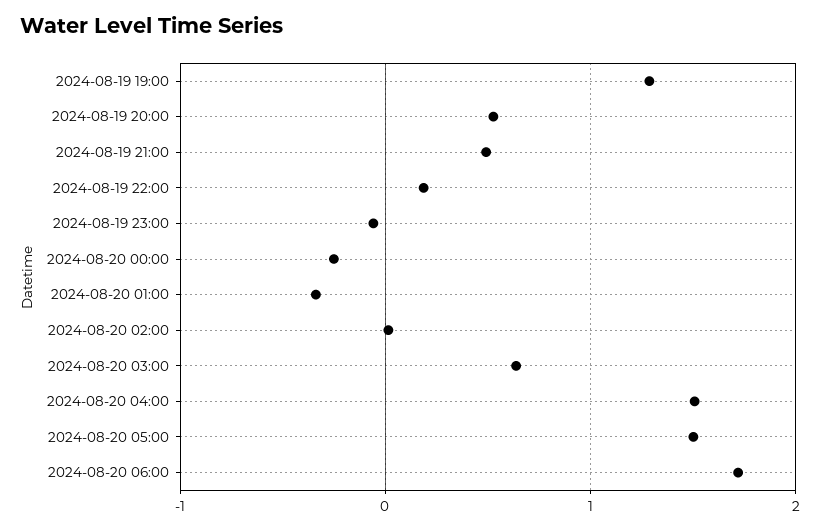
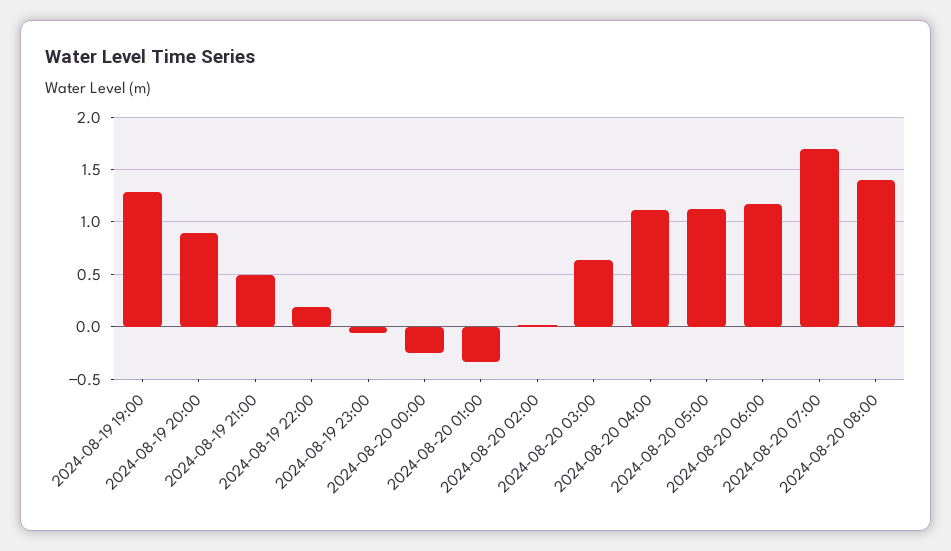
2024-08-19 20:00: 0.5 -> 0.9
2024-08-20 04:00: 1.5 -> 1.1
2024-08-20 05:00: 1.5 -> 1.1
2024-08-20 06:00: 1.7 -> 1.2
2024-08-20 07:00: none -> 1.7
2024-08-20 08:00: none -> 1.4

